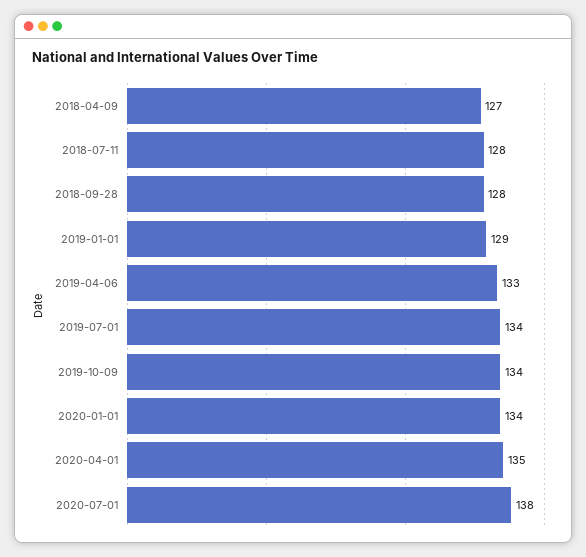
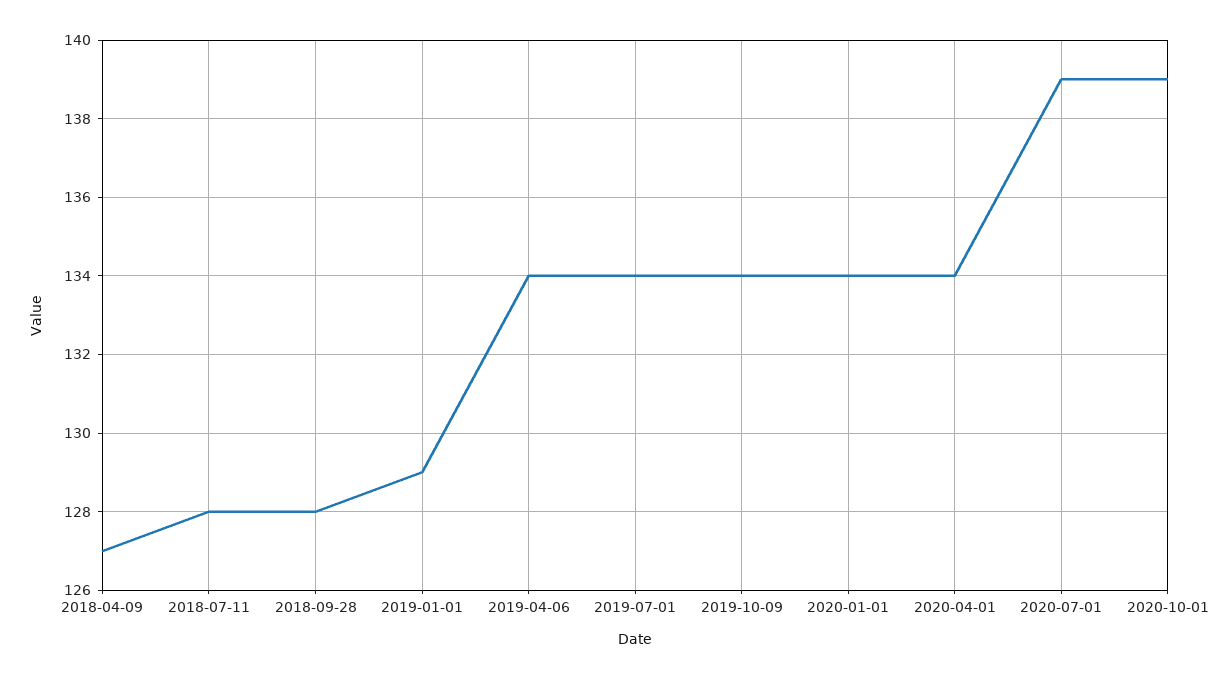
2019-04-06: 133 -> 134
2020-04-01: 135 -> 134
2020-07-01: 138 -> 139
2020-10-01: none -> 139

